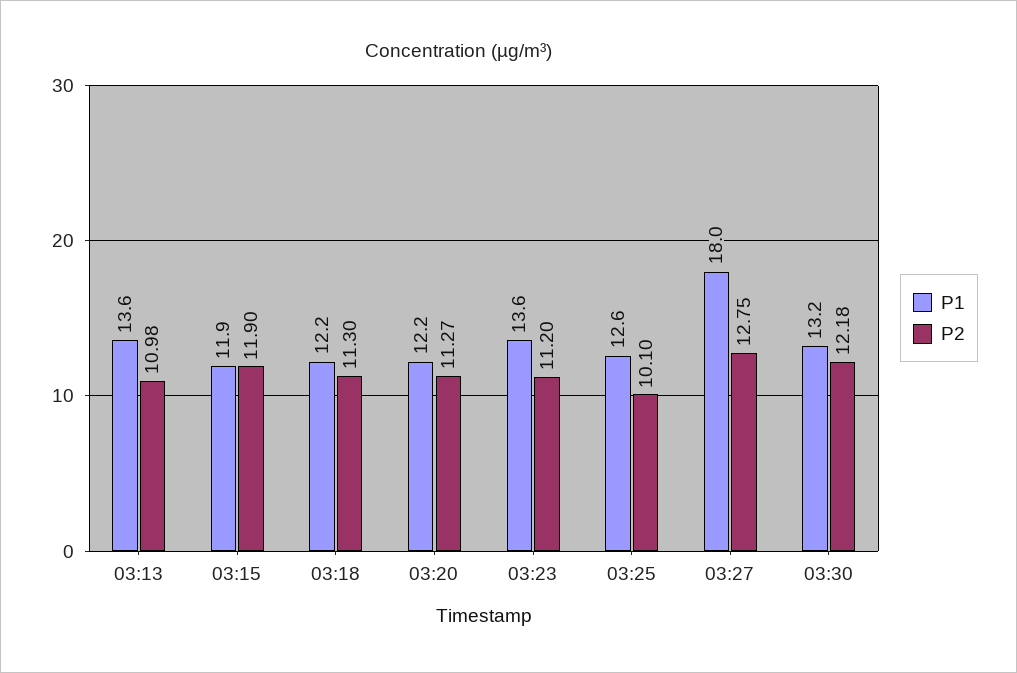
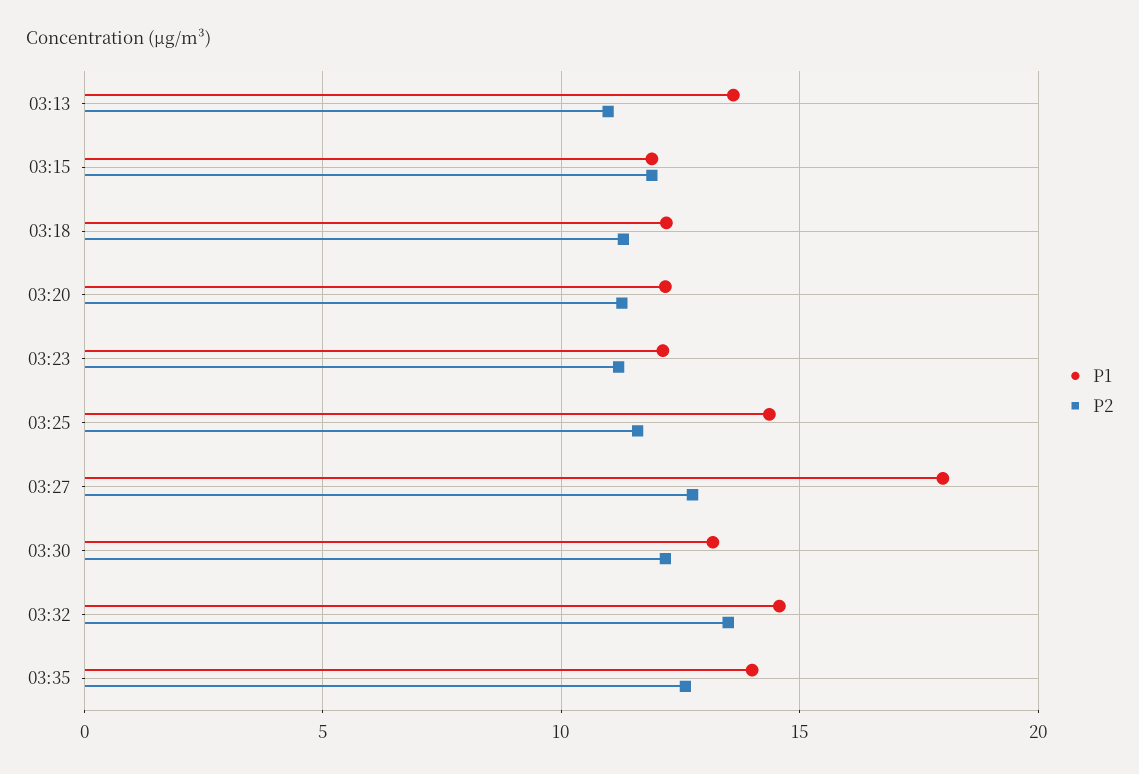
P1, 03:23: 13.6 -> 12
P1, 03:25: 12.6 -> 14.5
P2, 03:25: 10.1 -> 11.5
P1, 03:32: none -> 14.5
P2, 03:32: none -> 13.5
P1, 03:35: none -> 14
P2, 03:35: none -> 12.5

